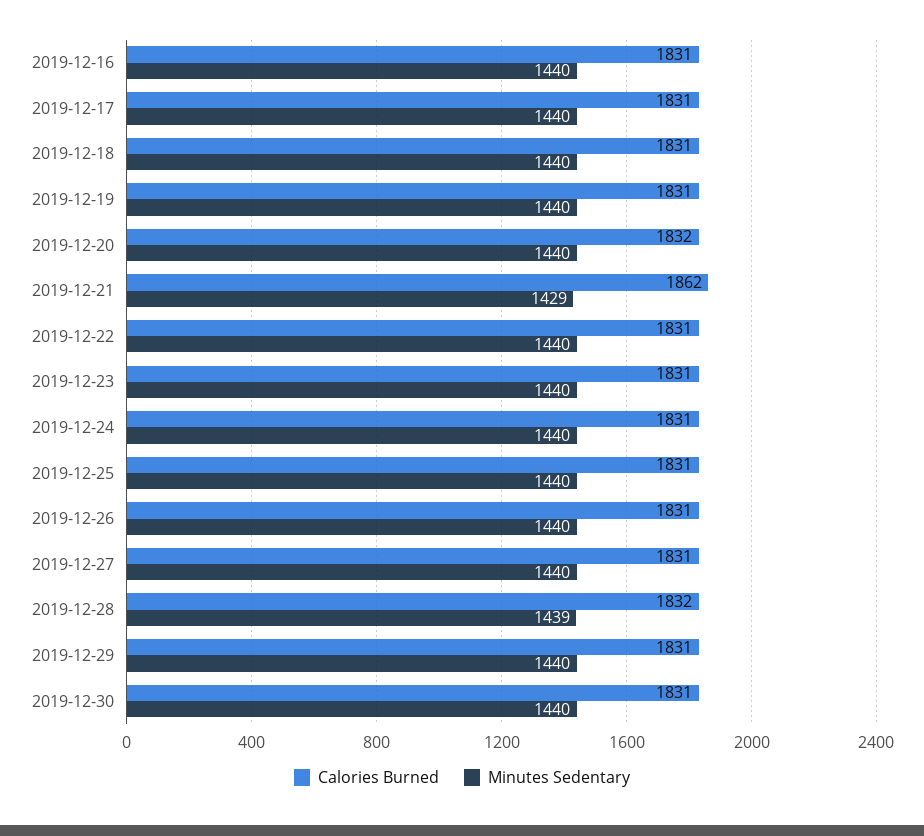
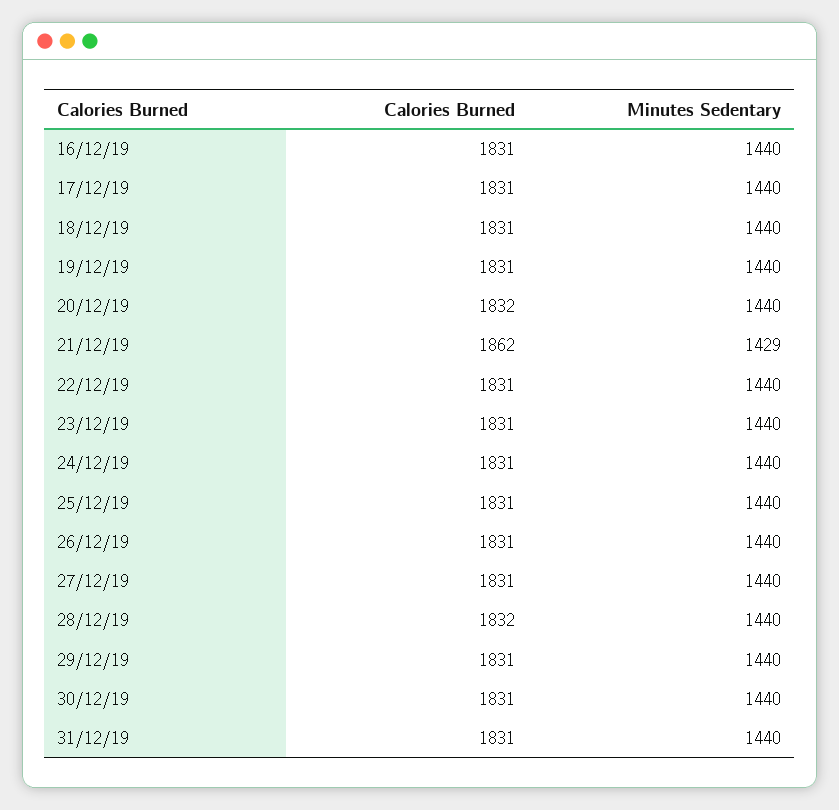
Minutes Sedentary, 2019-12-28: 1439 -> 1440
Calories Burned, 31/12/19: none -> 1831
Minutes Sedentary, 31/12/19: none -> 1440

